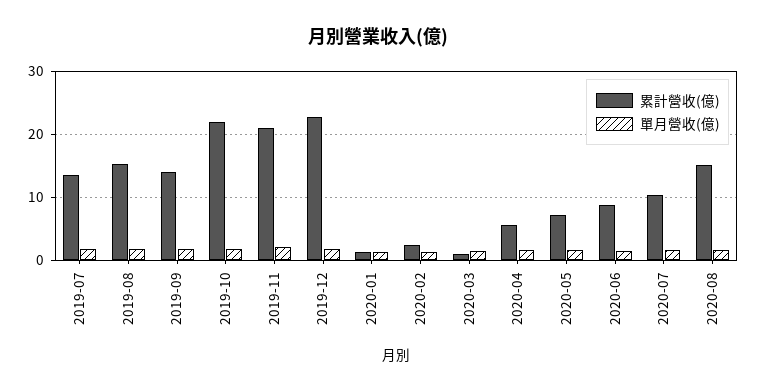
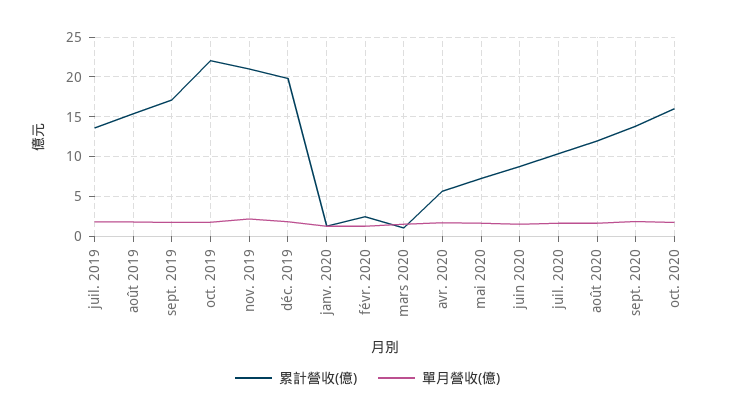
累計營收(億), 2019-09: 14 -> 17
累計營收(億), 2019-12: 23 -> 20
累計營收(億), 2020-08: 15 -> 12
累計營收(億), sept. 2020: none -> 14
單月營收(億), sept. 2020: none -> 2
累計營收(億), oct. 2020: none -> 16
單月營收(億), oct. 2020: none -> 2

